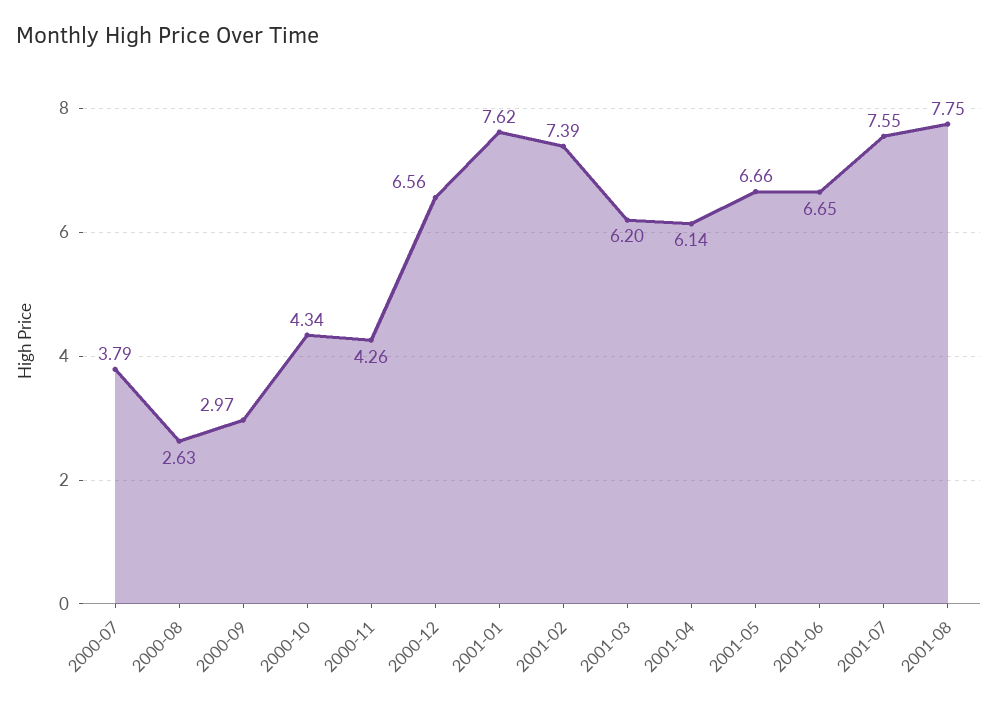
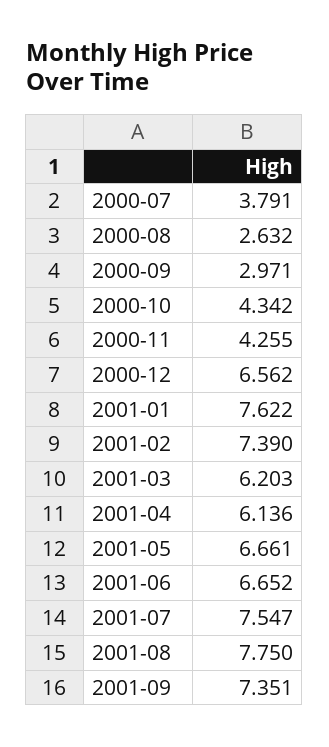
2001-09: none -> 7.351

